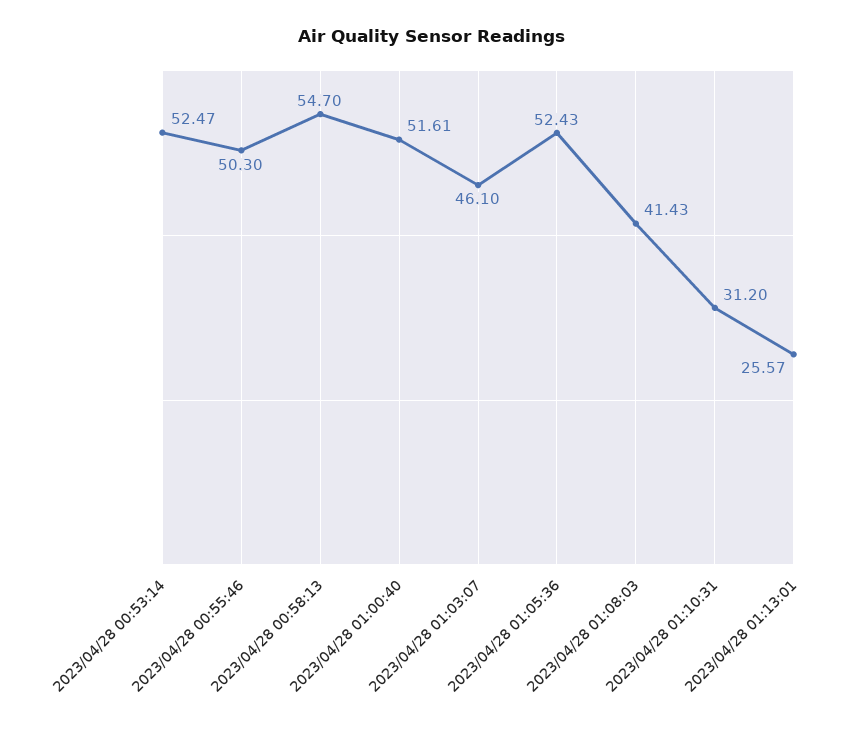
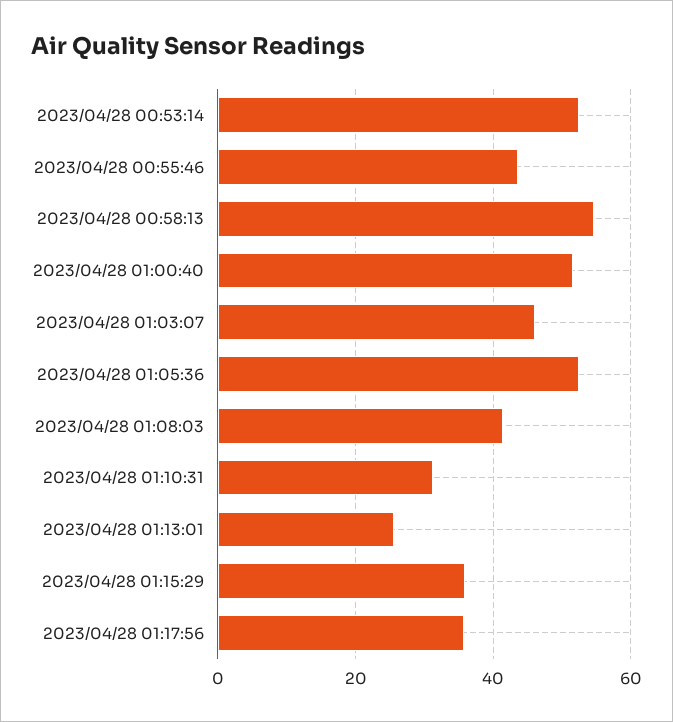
2023/04/28 00:55:46: 50.3 -> 44
2023/04/28 01:15:29: none -> 36
2023/04/28 01:17:56: none -> 36

